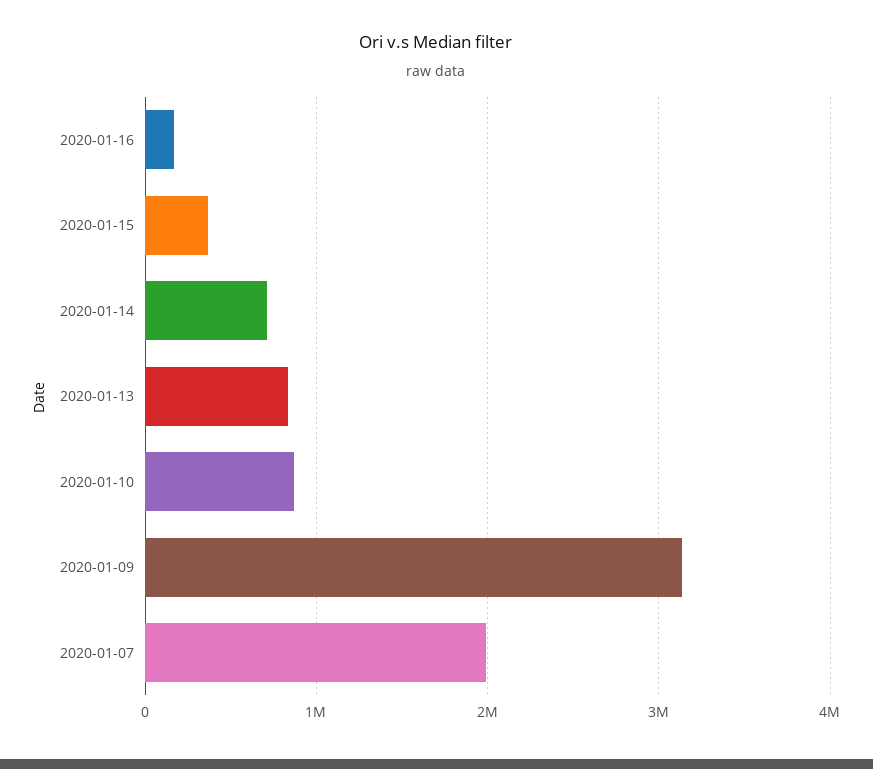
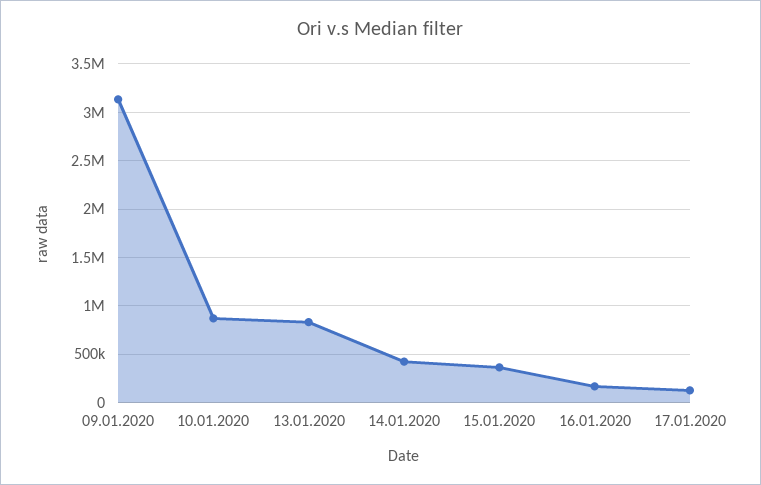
2020-01-14: 700000 -> 400000
2020-01-07: 2000000 -> none
17.01.2020: none -> 100000

